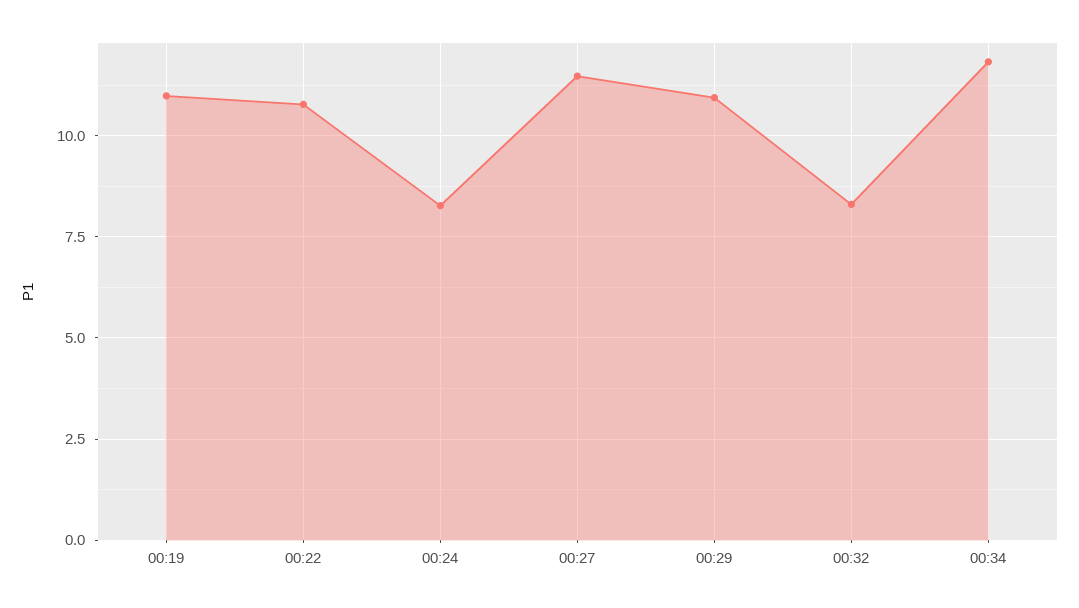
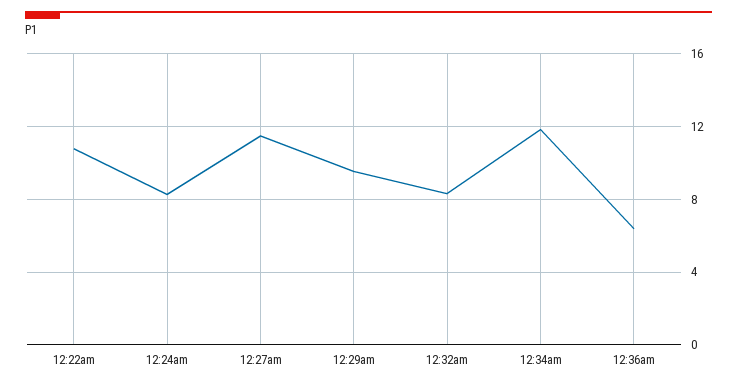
00:19: 11 -> none
00:29: 11 -> 9.5
12:36am: none -> 6.5

